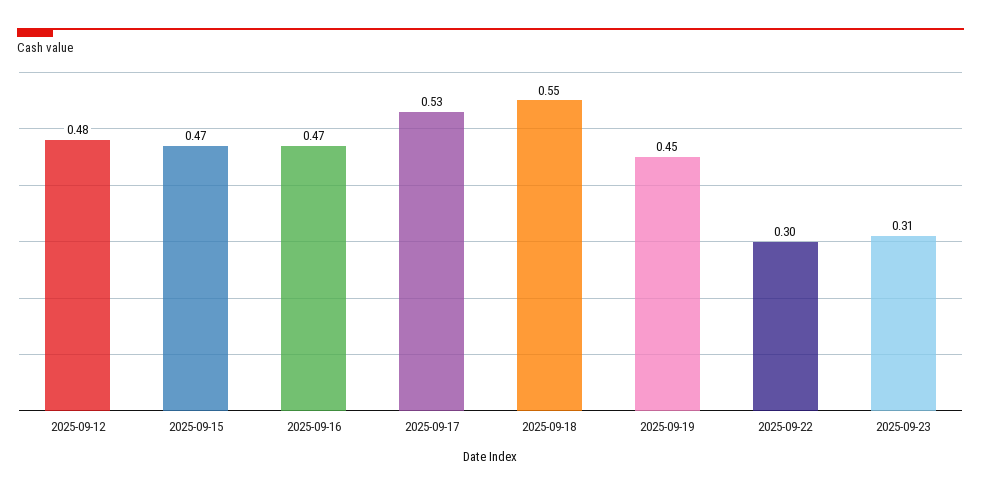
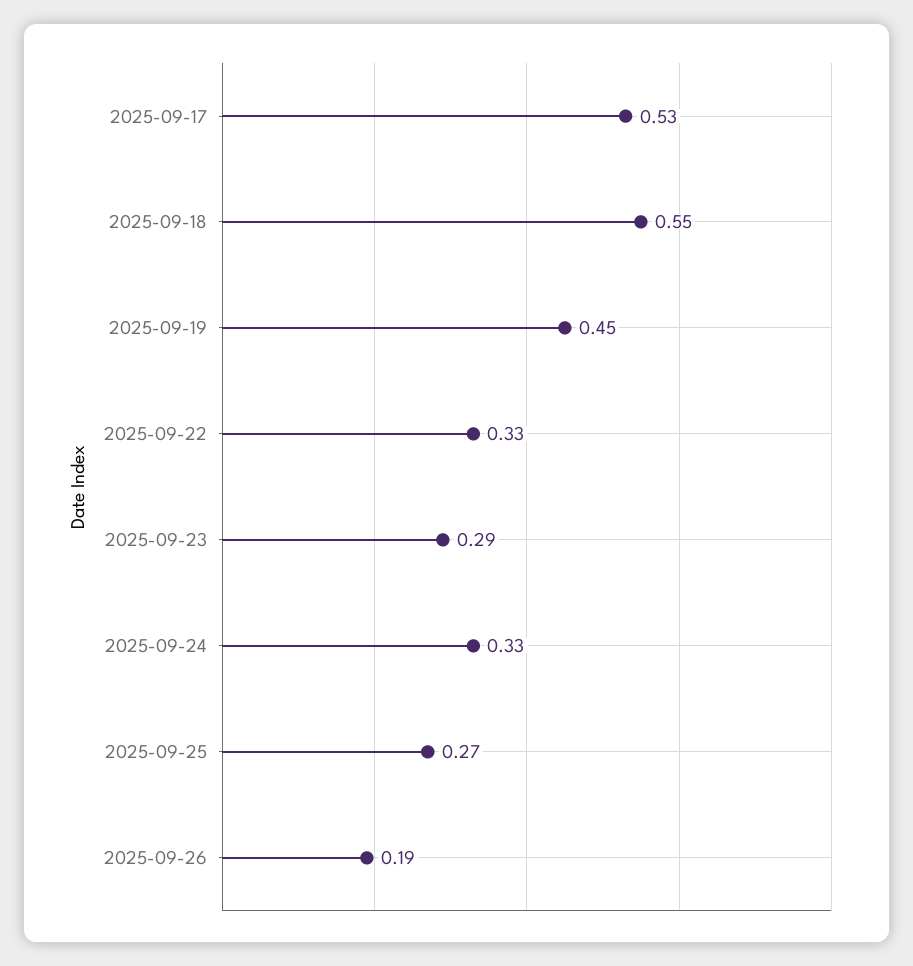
2025-09-12: 0.48 -> none
2025-09-15: 0.47 -> none
2025-09-16: 0.47 -> none
2025-09-22: 0.3 -> 0.33
2025-09-23: 0.31 -> 0.29
2025-09-24: none -> 0.33
2025-09-25: none -> 0.27
2025-09-26: none -> 0.19

